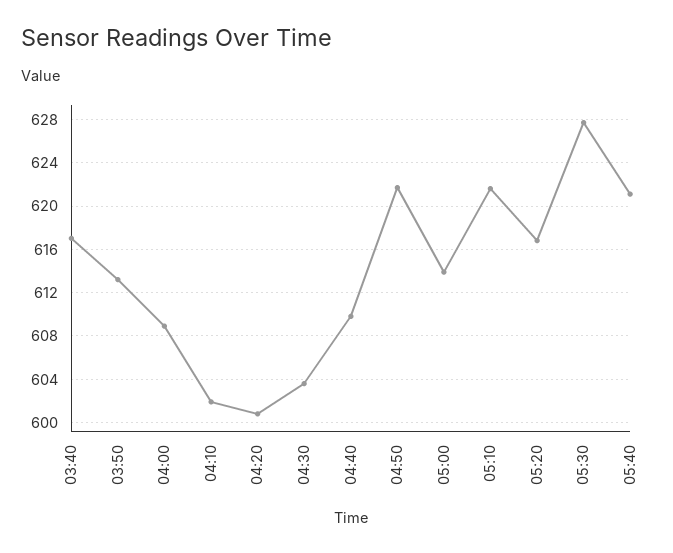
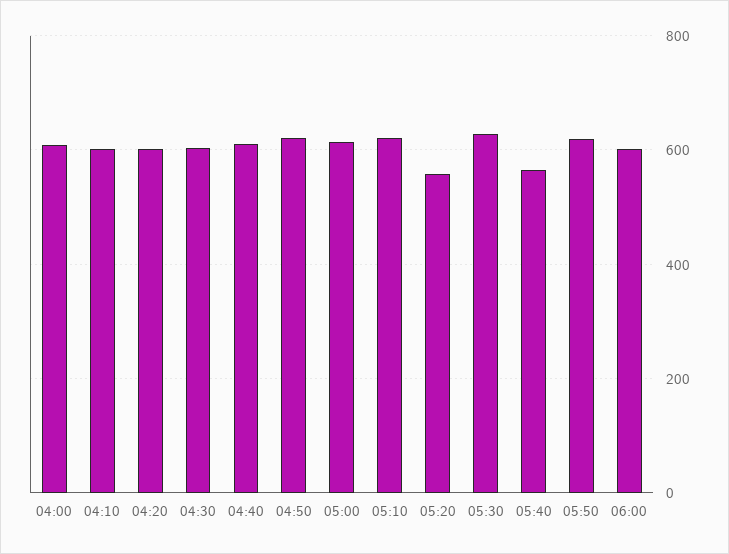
03:40: 617 -> none
03:50: 613 -> none
05:20: 617 -> 560
05:40: 621 -> 560
05:50: none -> 620
06:00: none -> 600

